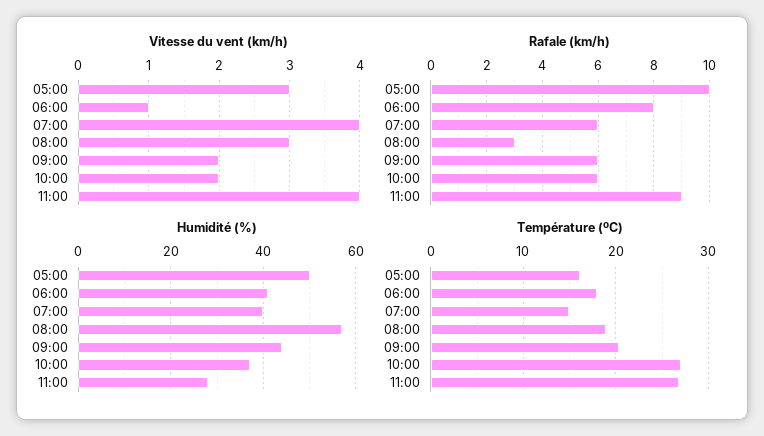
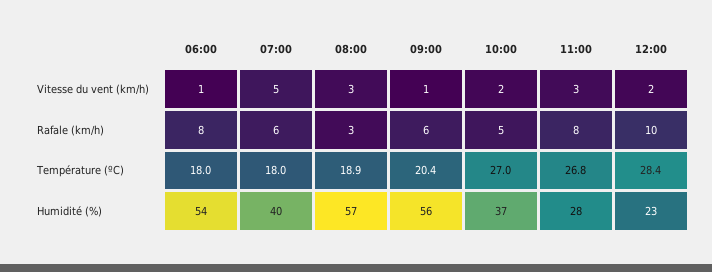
Vitesse du vent (km/h), 05:00: 3 -> none
Vitesse du vent (km/h), 07:00: 4 -> 5
Vitesse du vent (km/h), 09:00: 2 -> 1
Vitesse du vent (km/h), 11:00: 4 -> 3
Rafale (km/h), 05:00: 10 -> none
Rafale (km/h), 10:00: 6 -> 5
Rafale (km/h), 11:00: 9 -> 8
Humidité (%), 05:00: 50 -> none
Humidité (%), 06:00: 40 -> 54
Humidité (%), 09:00: 45 -> 56
Température (ºC), 05:00: 16 -> none
Température (ºC), 07:00: 15 -> 18
Vitesse du vent (km/h), 12:00: none -> 2
Rafale (km/h), 12:00: none -> 10
Température (ºC), 12:00: none -> 28.4
Humidité (%), 12:00: none -> 23

